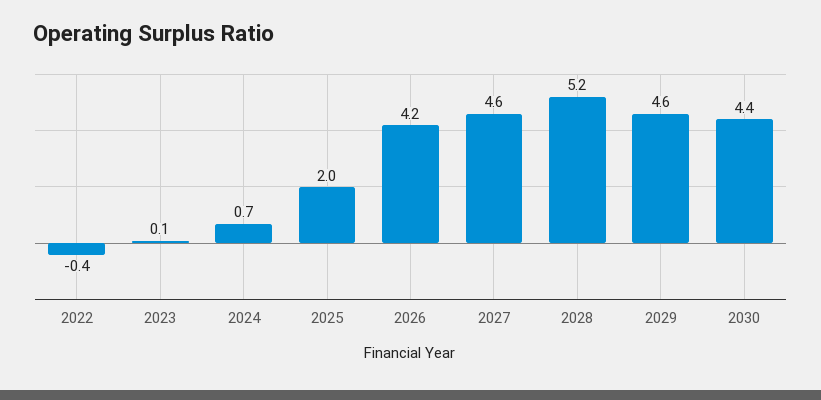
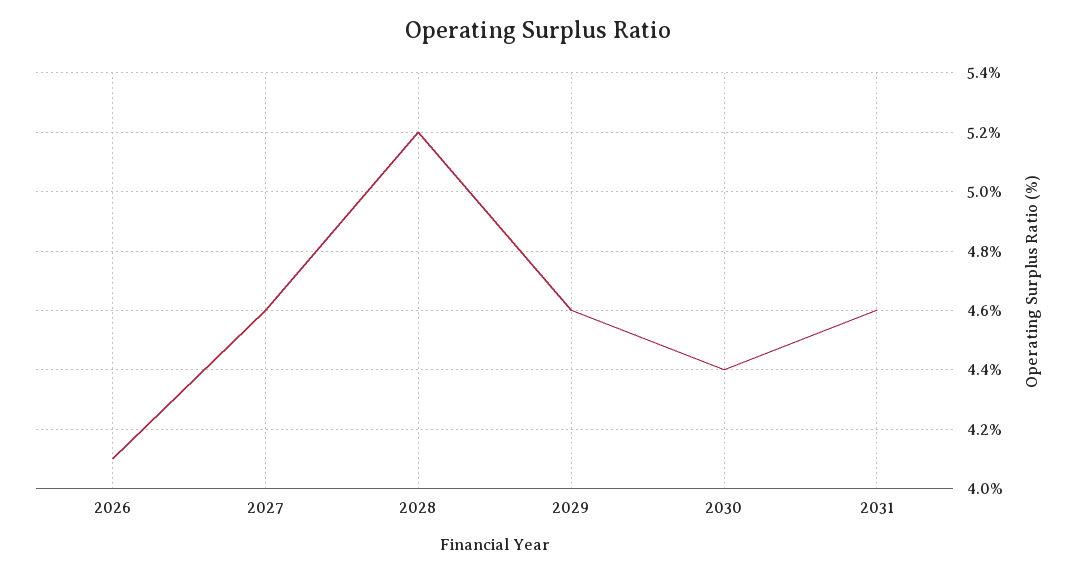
2022: -0.4 -> none
2023: 0.1 -> none
2024: 0.7 -> none
2025: 2 -> none
2026: 4.2 -> 4.1
2031: none -> 4.6

